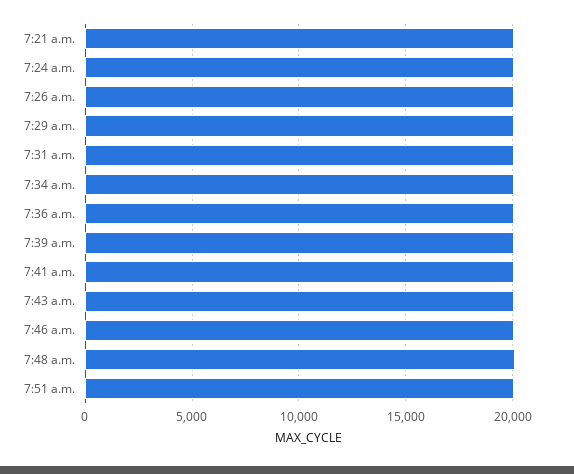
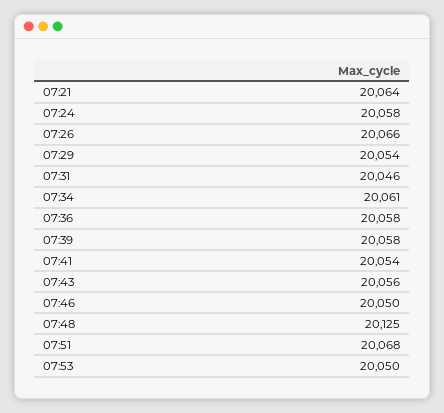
07:53: none -> 20050

